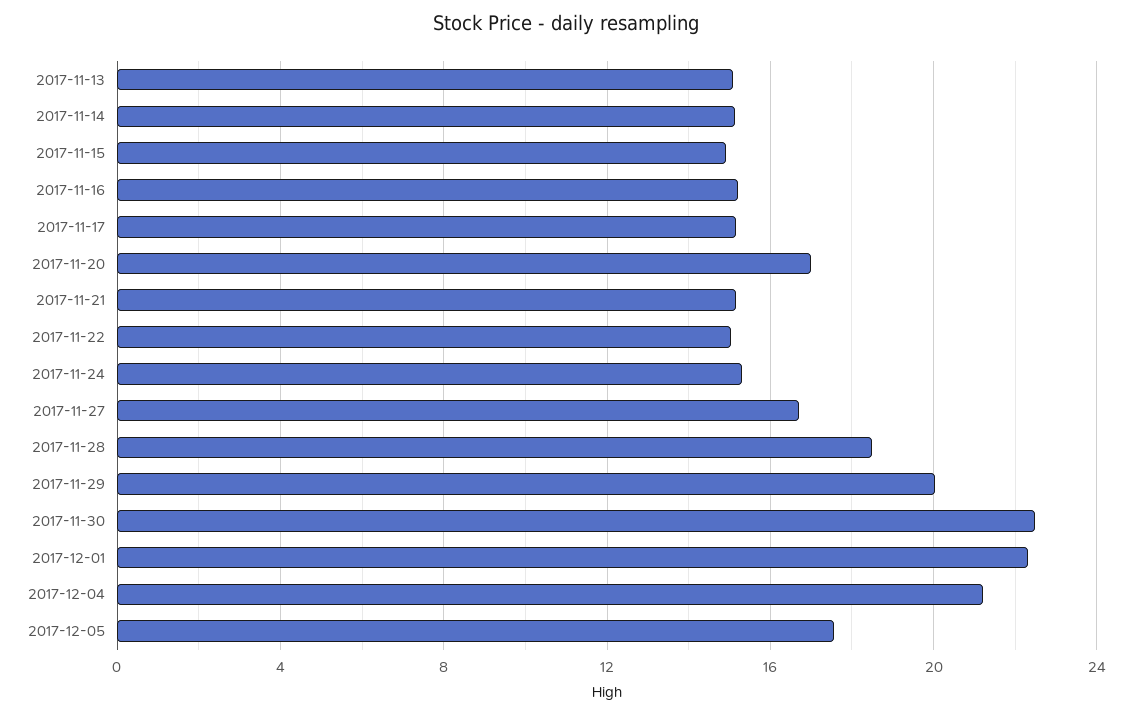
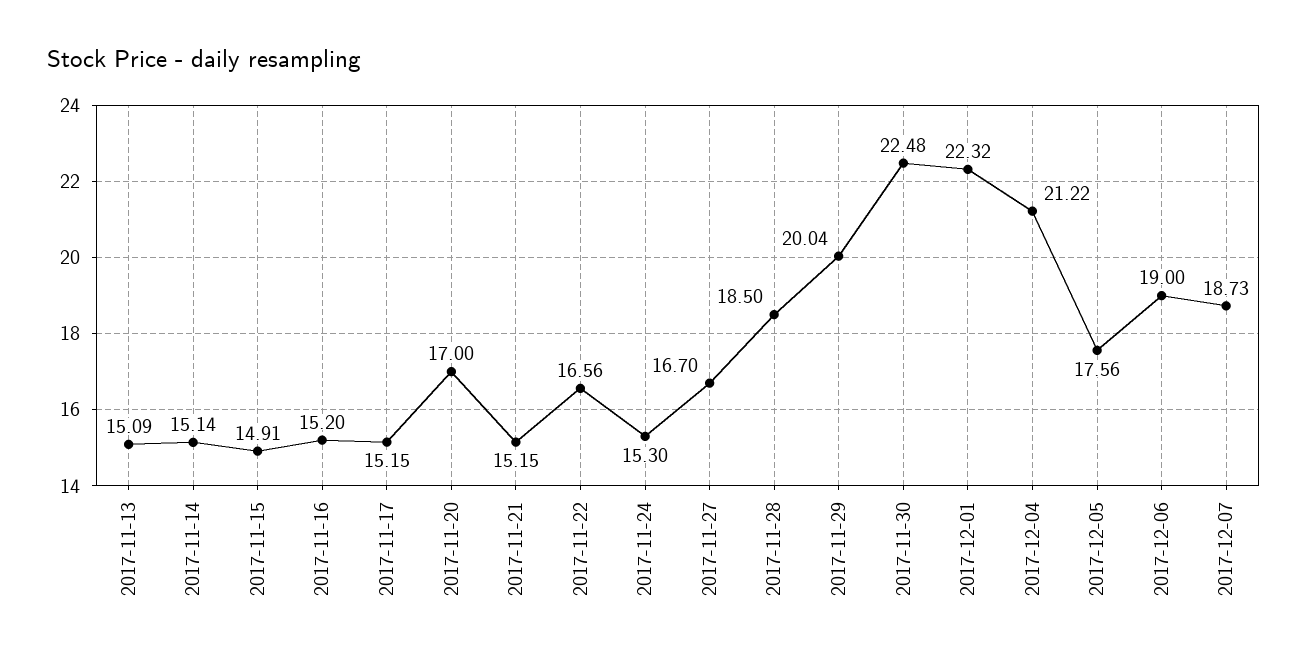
2017-11-22: 15 -> 16.56
2017-12-06: none -> 19
2017-12-07: none -> 18.73

